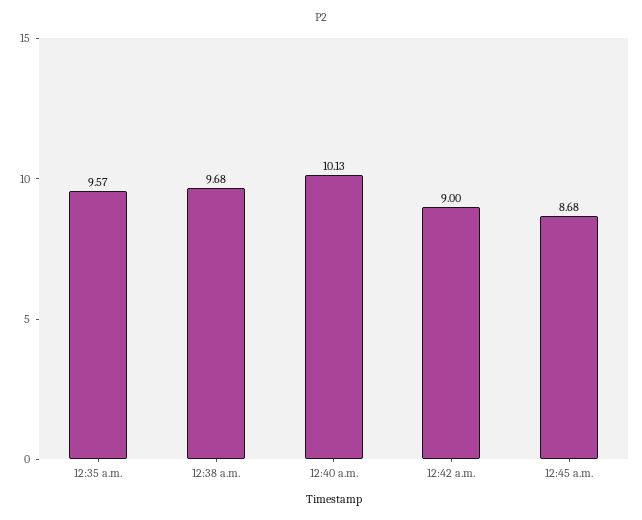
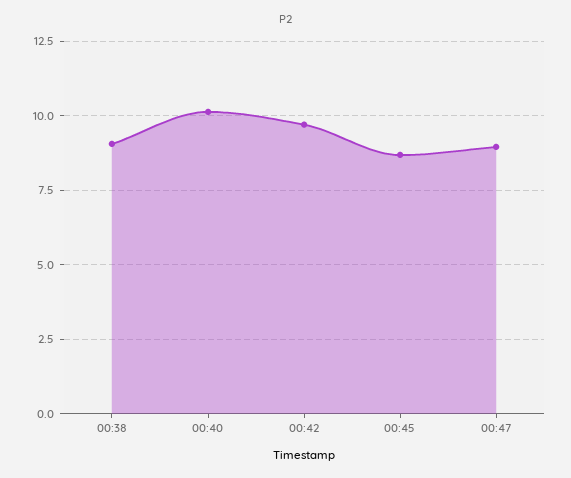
12:35 a.m.: 9.57 -> none
12:38 a.m.: 9.68 -> 9
12:42 a.m.: 9 -> 9.75
00:47: none -> 9

